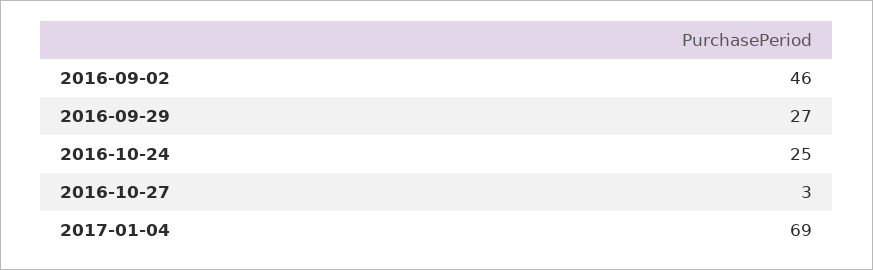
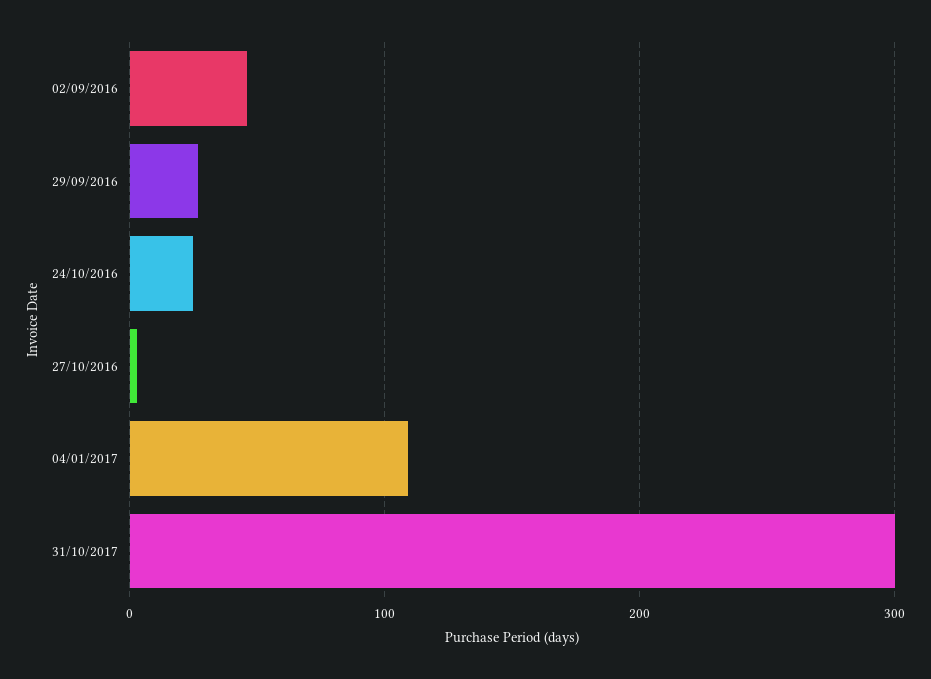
2017-01-04: 69 -> 110
31/10/2017: none -> 300

